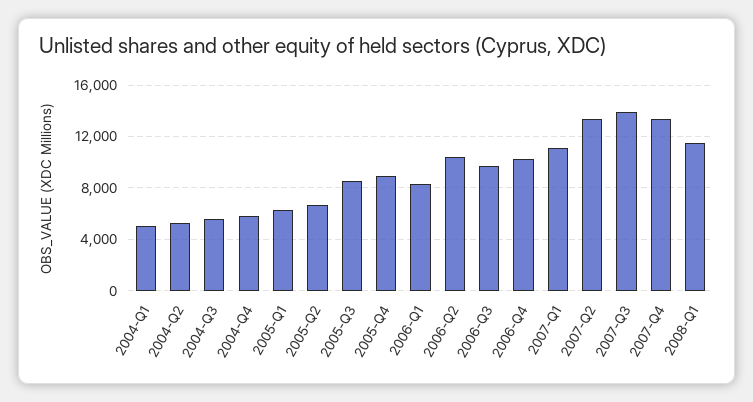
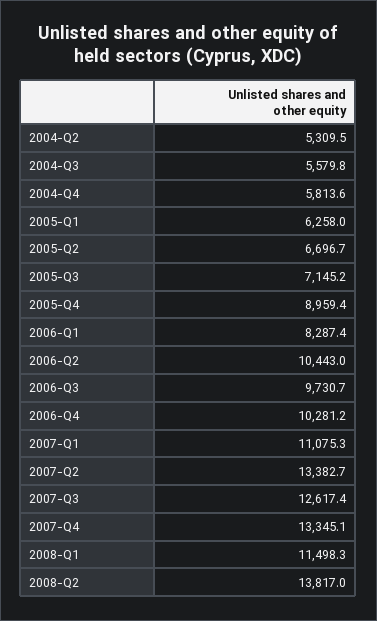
2004-Q1: 5000 -> none
2005-Q3: 8500 -> 7145.2
2007-Q3: 14000 -> 12617.4
2008-Q2: none -> 13817

